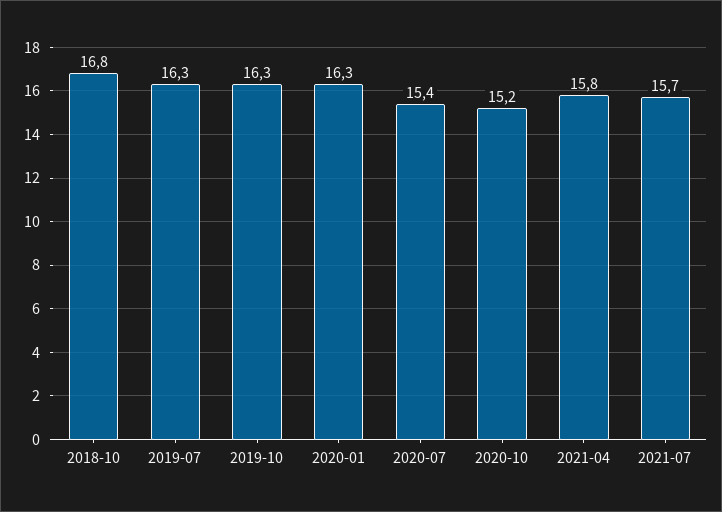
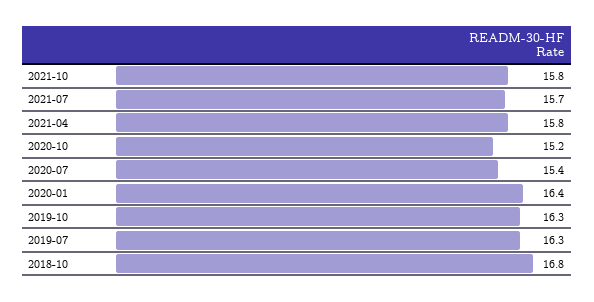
2020-01: 16.3 -> 16.4
2021-10: none -> 15.8

